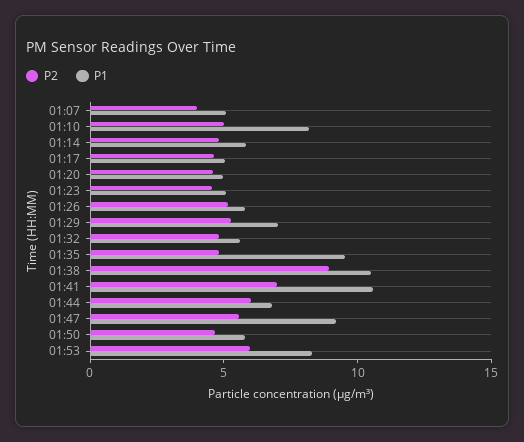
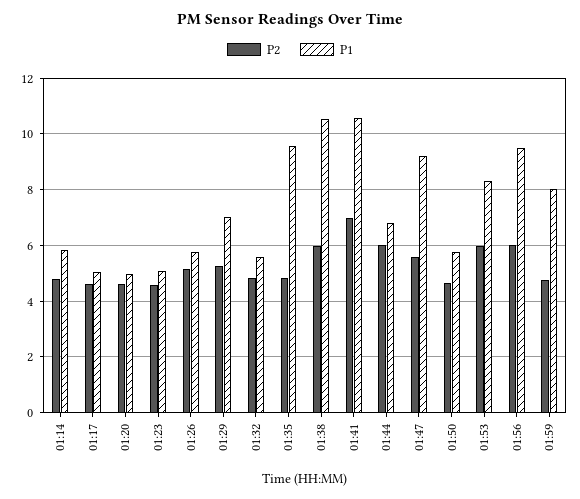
P2, 01:07: 4 -> none
P1, 01:07: 5 -> none
P2, 01:10: 5 -> none
P1, 01:10: 8 -> none
P2, 01:38: 9 -> 6
P2, 01:56: none -> 6
P1, 01:56: none -> 9.5
P2, 01:59: none -> 4.75
P1, 01:59: none -> 8

